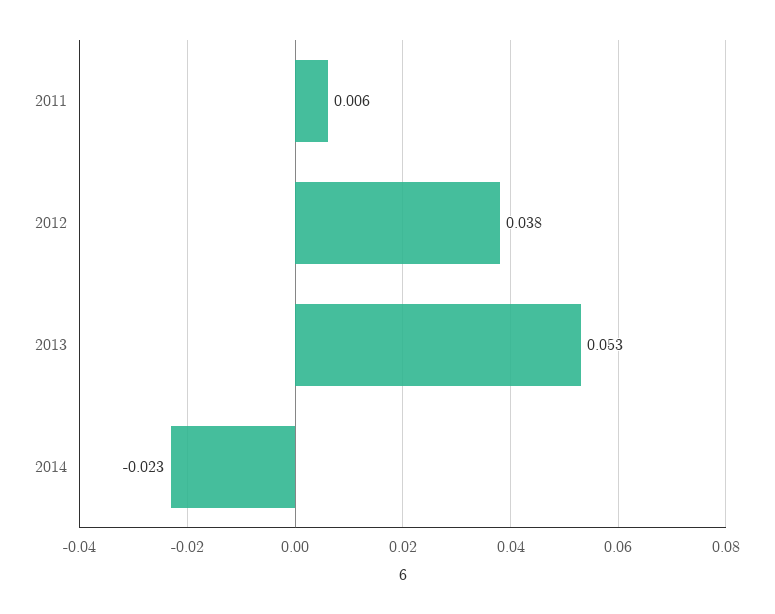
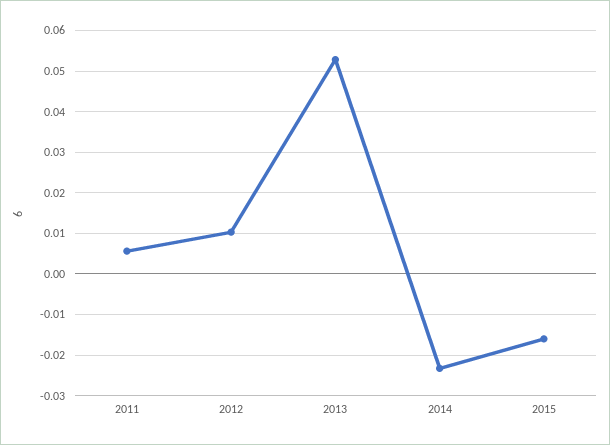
2012: 0.038 -> 0.01
2015: none -> -0.016

